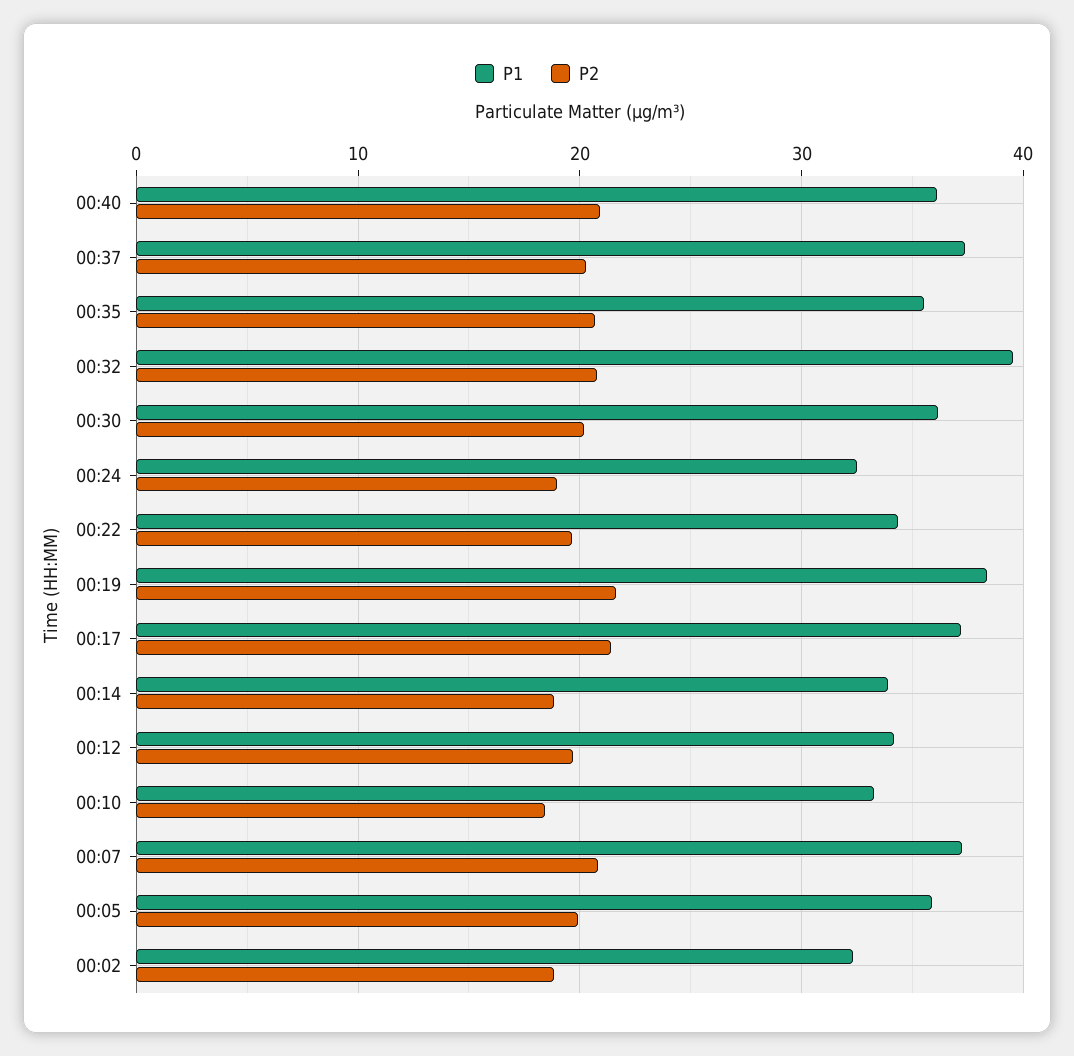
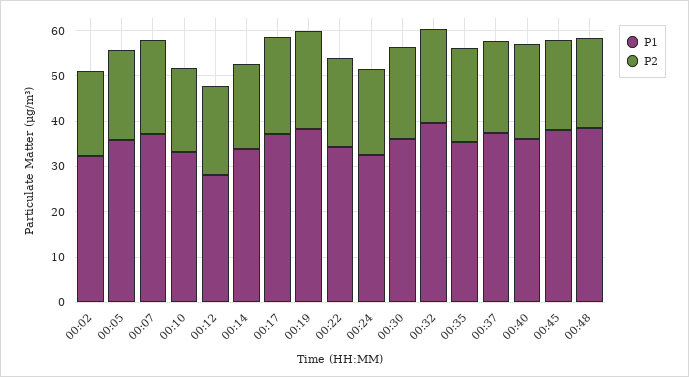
P1, 00:12: 34 -> 28
P1, 00:45: none -> 38
P2, 00:45: none -> 20
P1, 00:48: none -> 38
P2, 00:48: none -> 20

